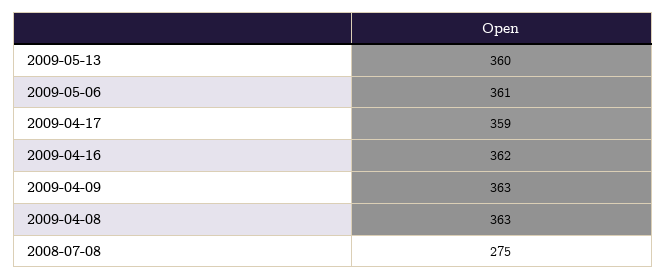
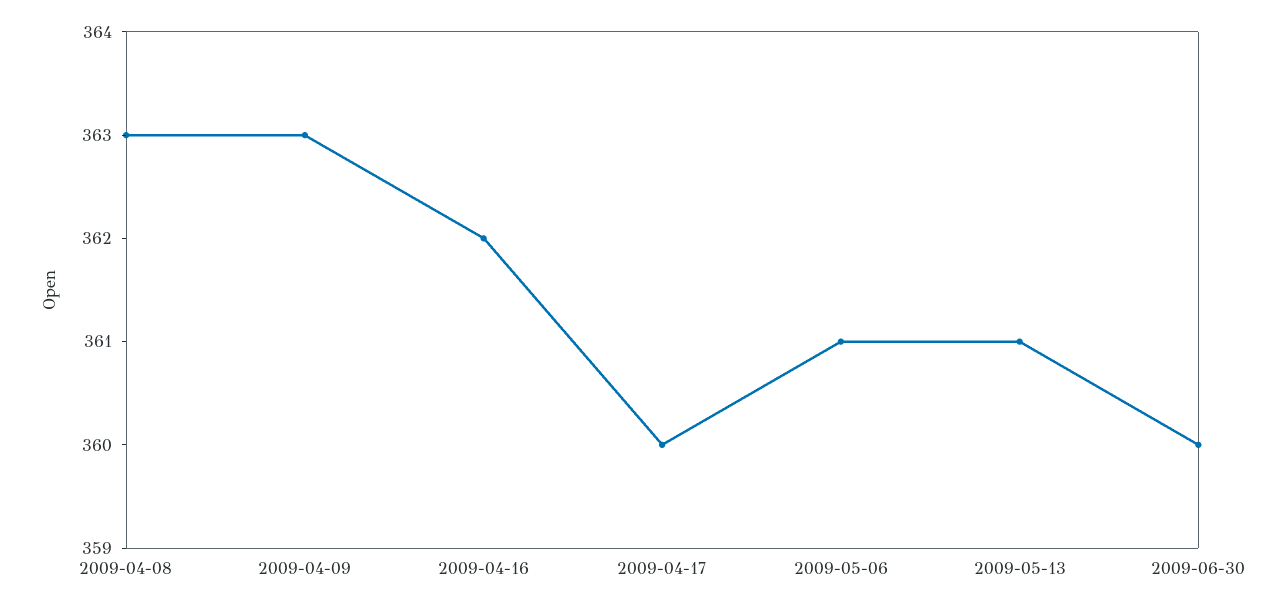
2009-05-13: 360 -> 361
2009-04-17: 359 -> 360
2008-07-08: 275 -> none
2009-06-30: none -> 360

